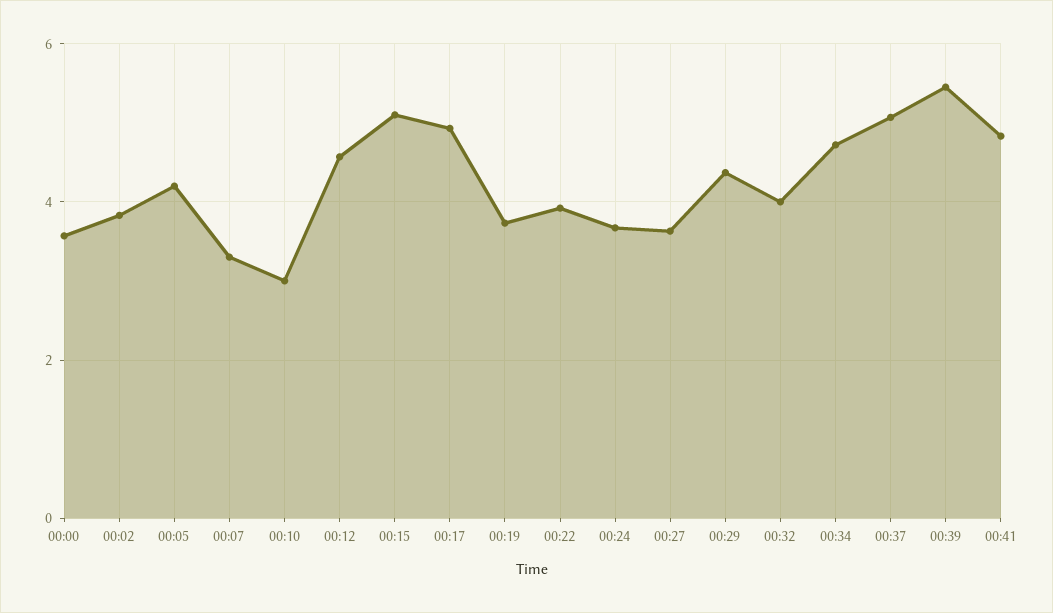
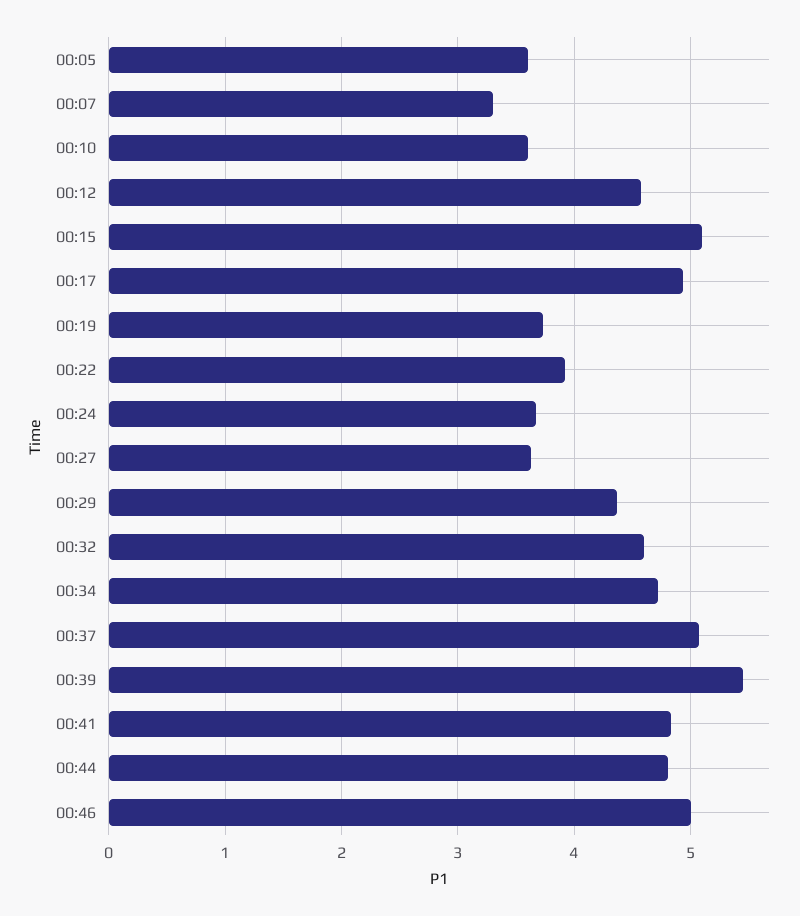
00:00: 3.6 -> none
00:02: 3.8 -> none
00:05: 4.2 -> 3.6
00:10: 3 -> 3.6
00:32: 4 -> 4.6
00:44: none -> 4.8
00:46: none -> 5

